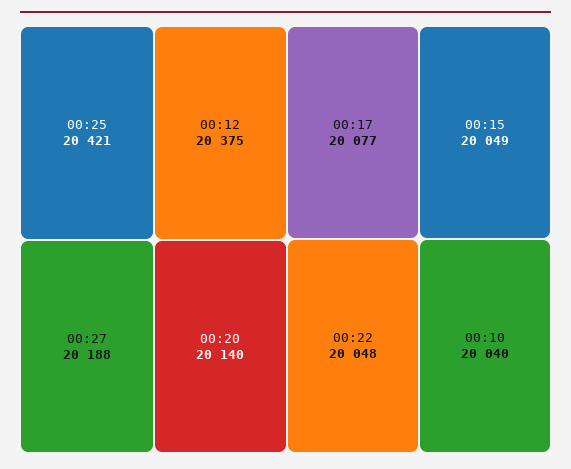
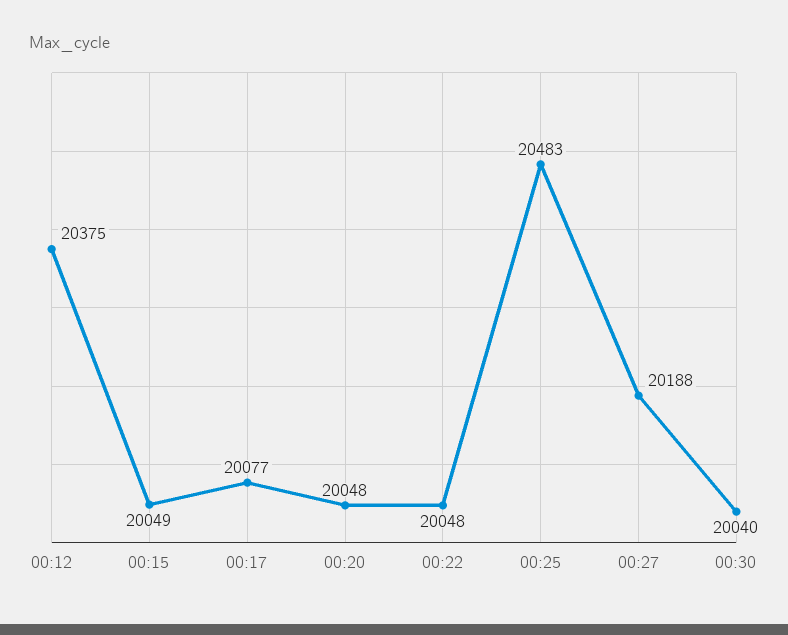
00:25: 20421 -> 20483
00:20: 20140 -> 20048
00:10: 20040 -> none
00:30: none -> 20040

